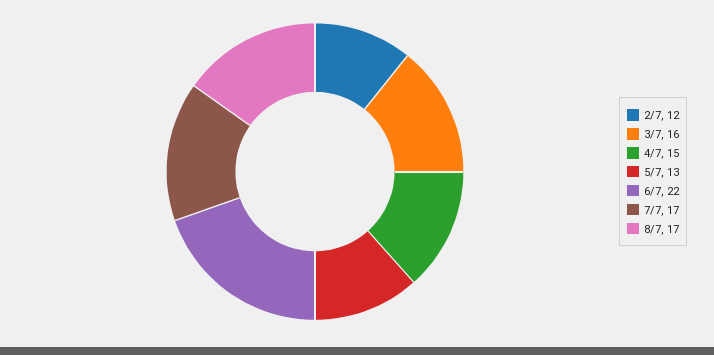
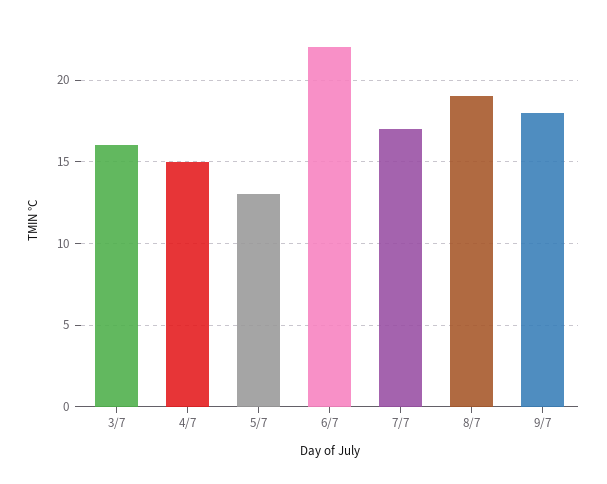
2/7: 12 -> none
8/7: 17 -> 19
9/7: none -> 18

